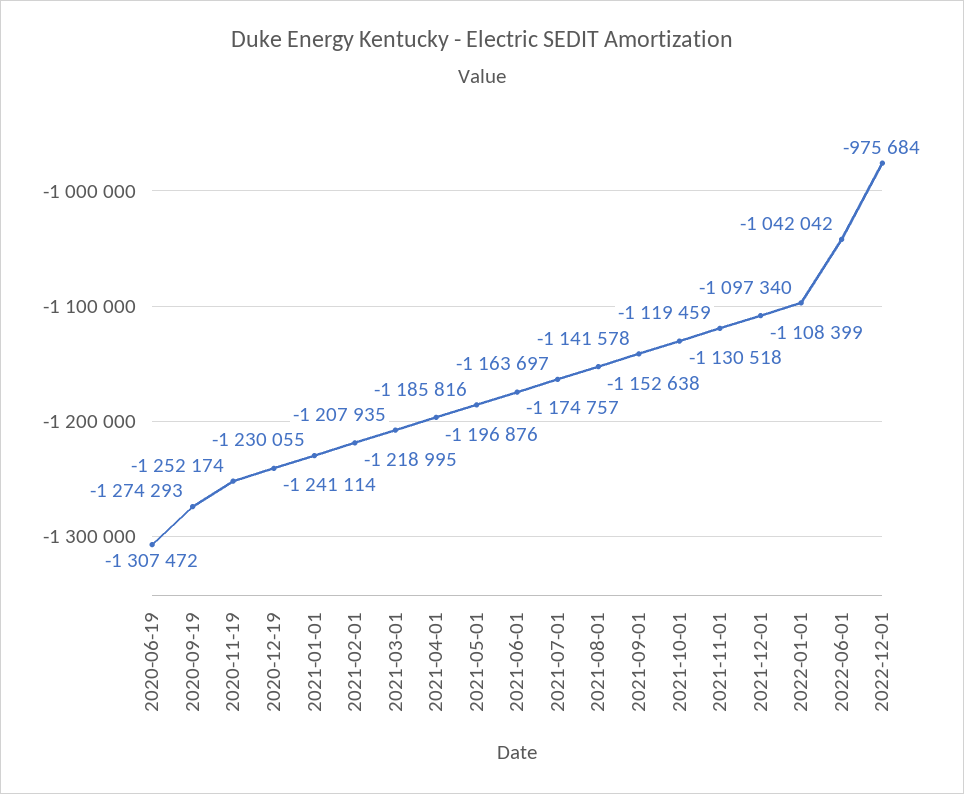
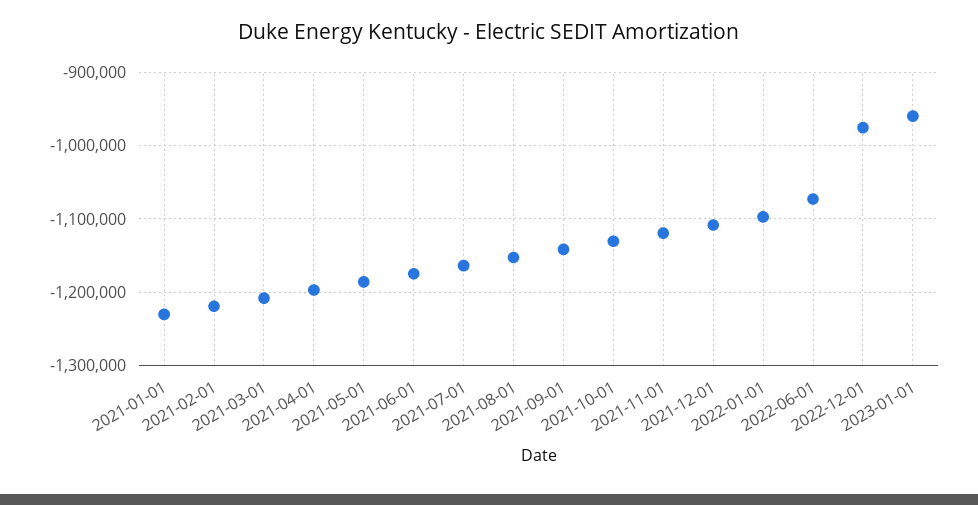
2020-06-19: -1307472 -> none
2020-09-19: -1274293 -> none
2020-11-19: -1252174 -> none
2020-12-19: -1241114 -> none
2022-06-01: -1042042 -> -1070000
2023-01-01: none -> -960000

